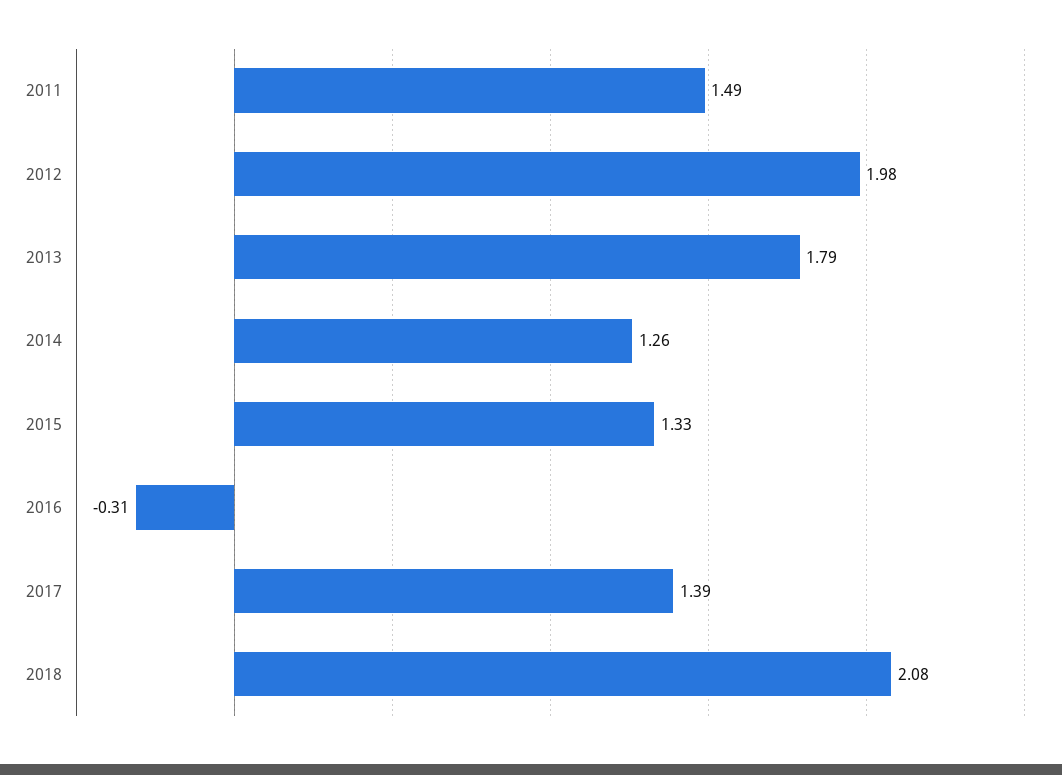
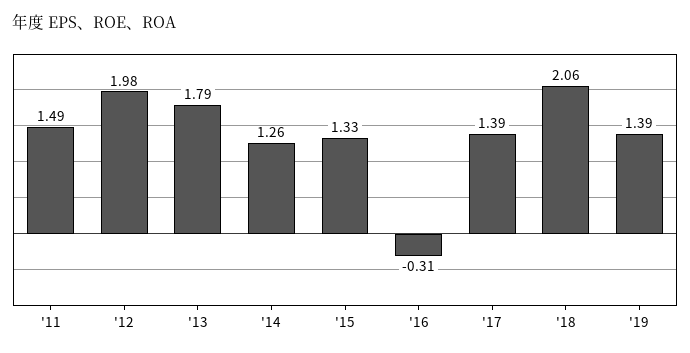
2018: 2.08 -> 2.06
'19: none -> 1.39

